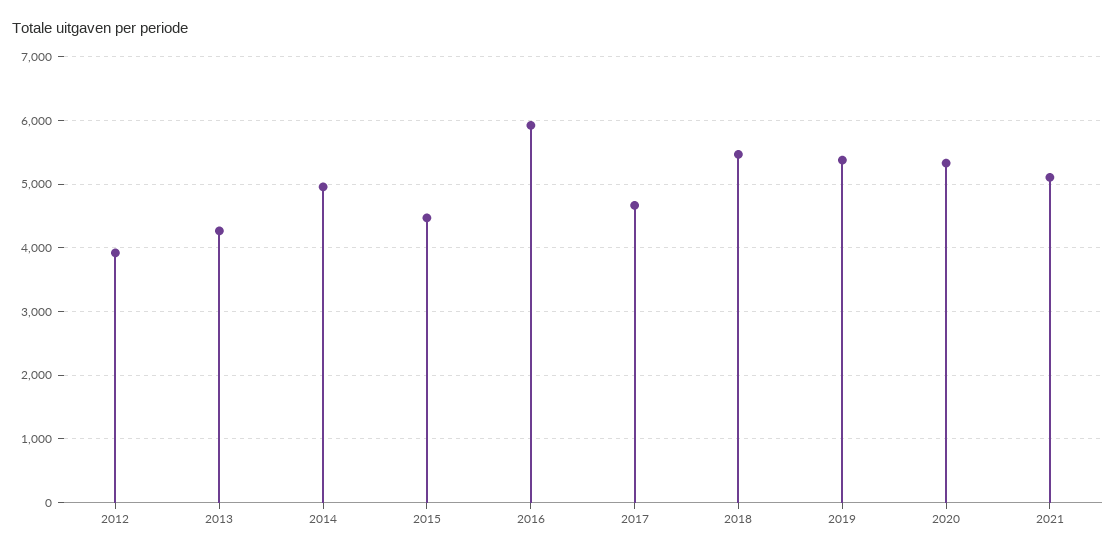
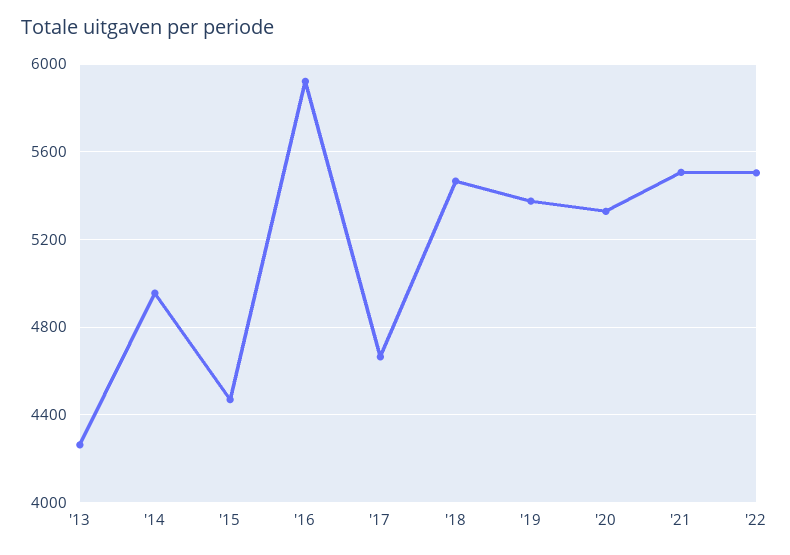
2012: 3900 -> none
2021: 5100 -> 5500
'22: none -> 5500

